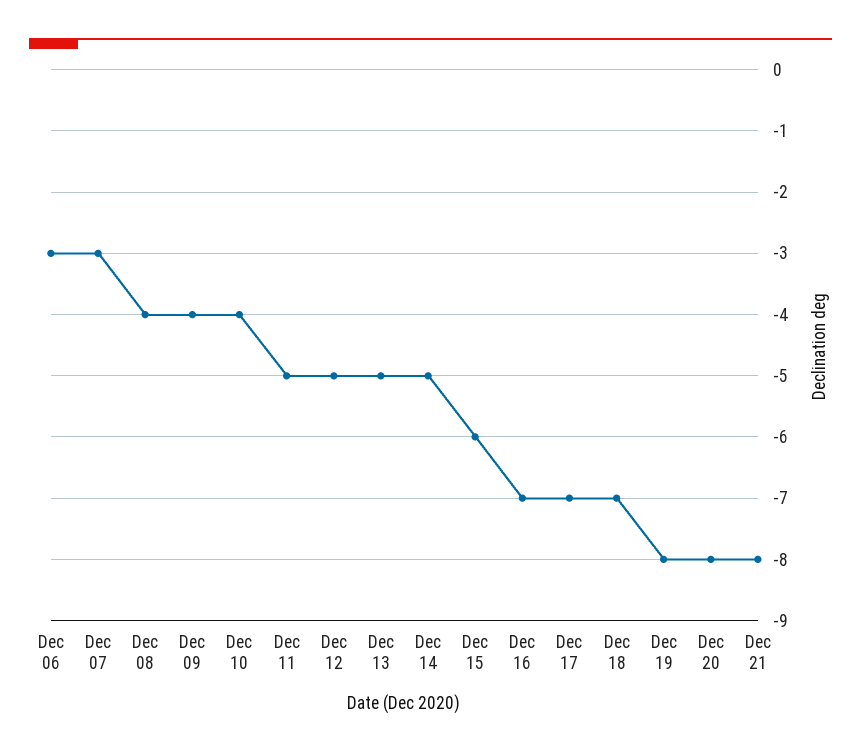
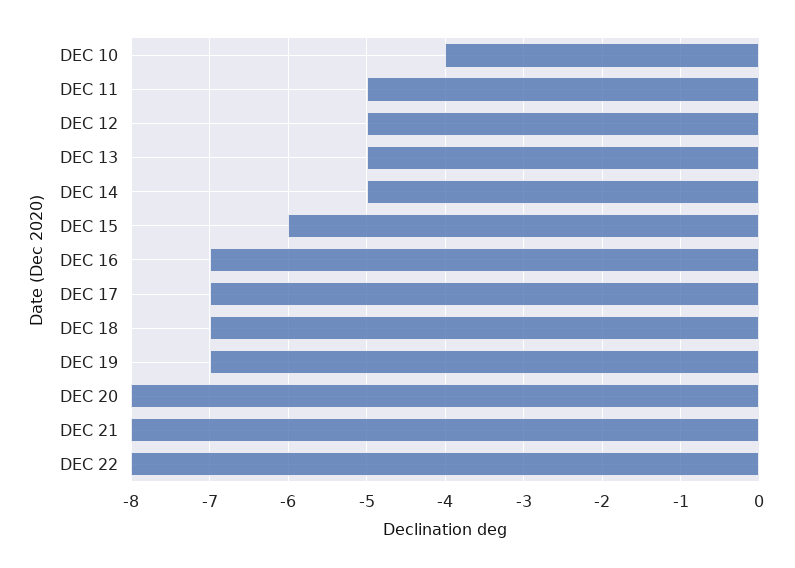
Dec 06: -3 -> none
Dec 07: -3 -> none
Dec 08: -4 -> none
Dec 09: -4 -> none
Dec 19: -8 -> -7
DEC 22: none -> -8

